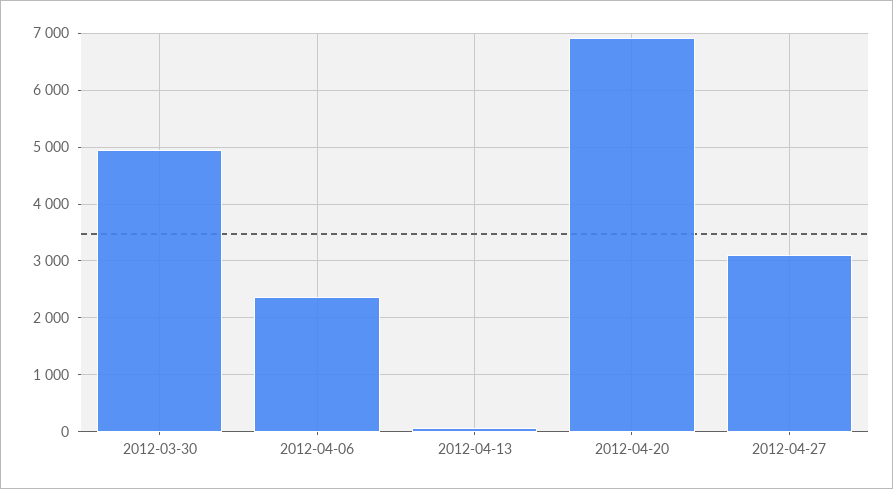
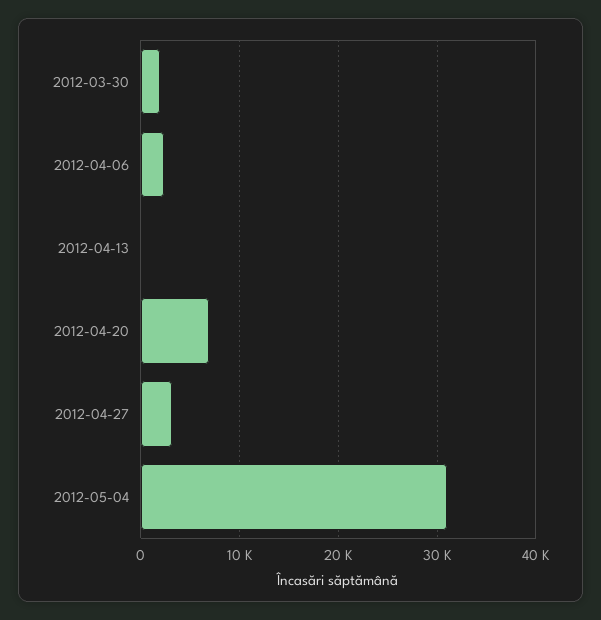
2012-03-30: 5000 -> 2000
2012-05-04: none -> 31000

